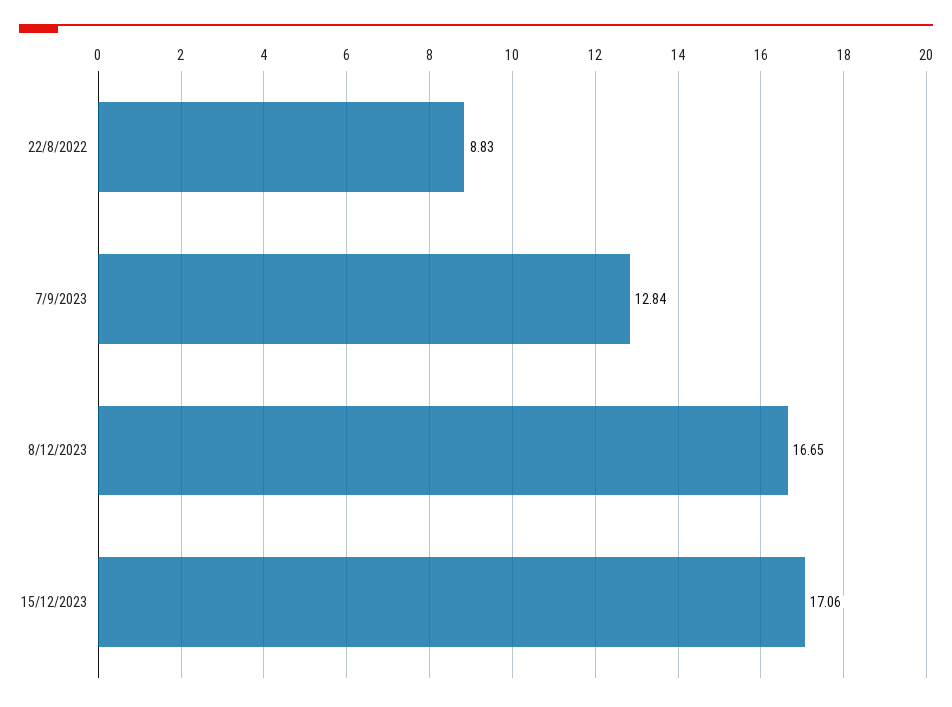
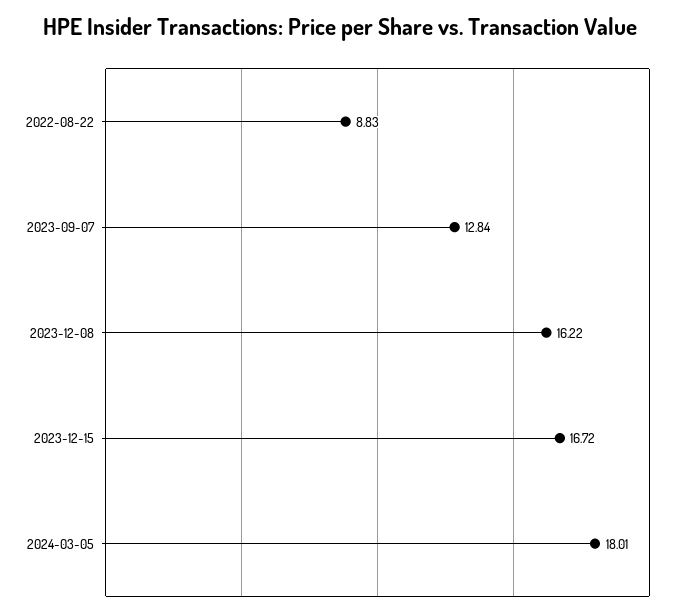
8/12/2023: 16.65 -> 16.22
15/12/2023: 17.06 -> 16.72
2024-03-05: none -> 18.01

